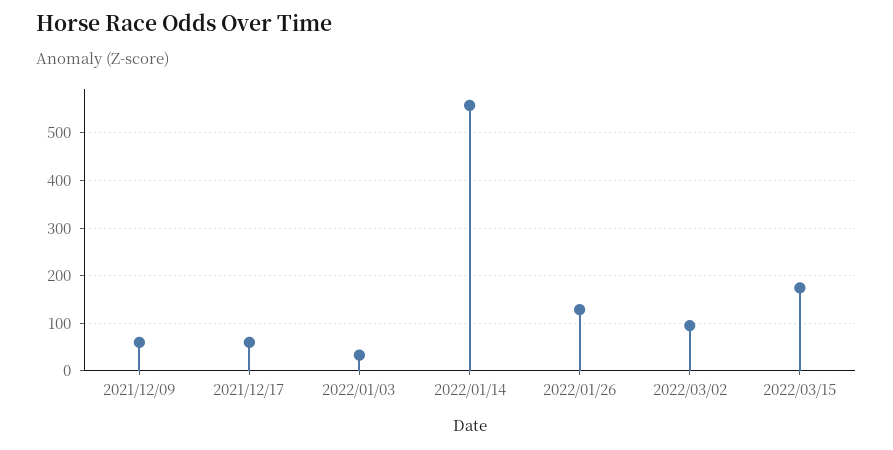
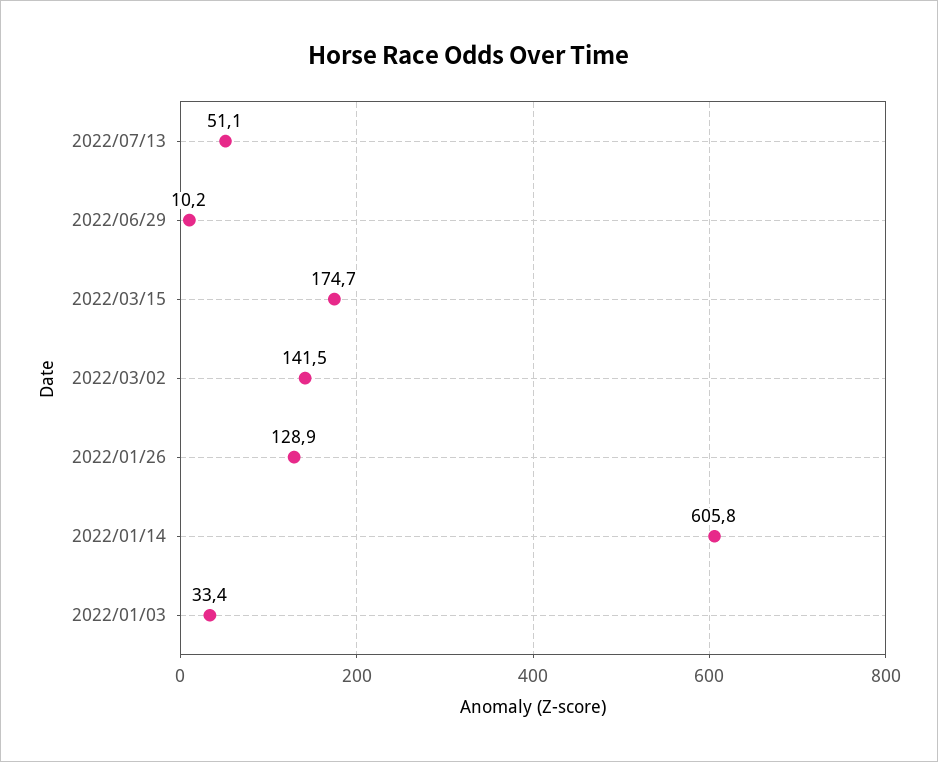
2021/12/09: 60 -> none
2021/12/17: 60 -> none
2022/01/14: 560 -> 605.8
2022/03/02: 100 -> 141.5
2022/07/13: none -> 51.1
2022/06/29: none -> 10.2

